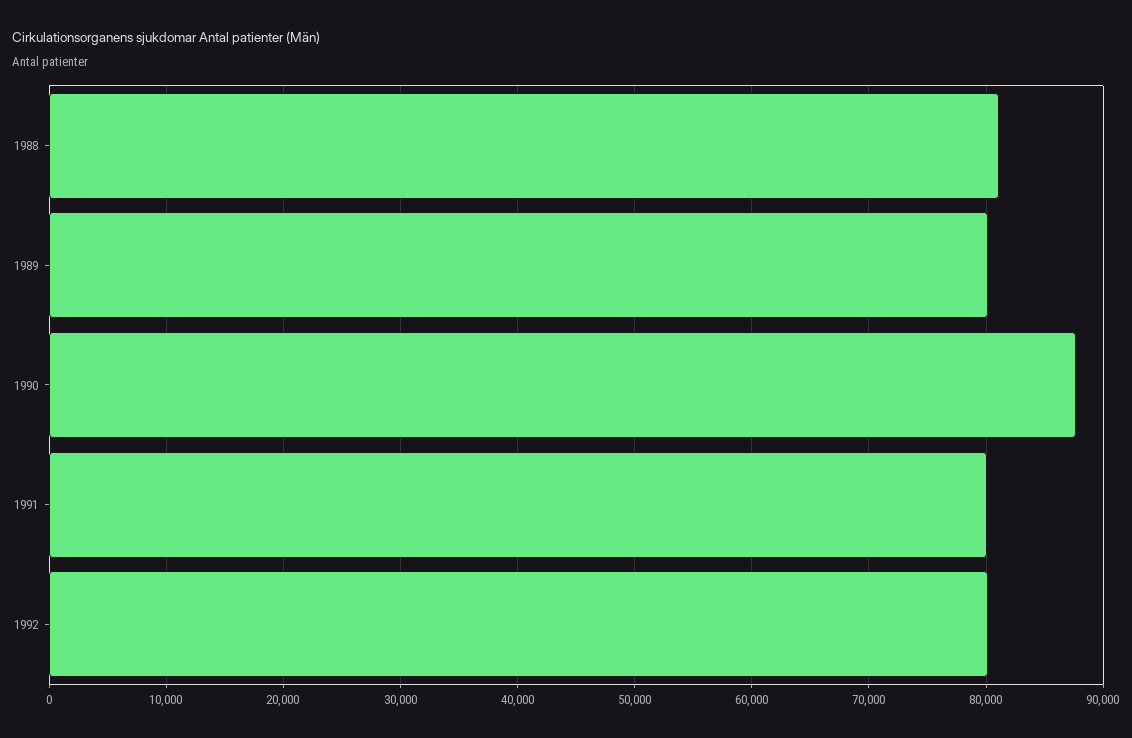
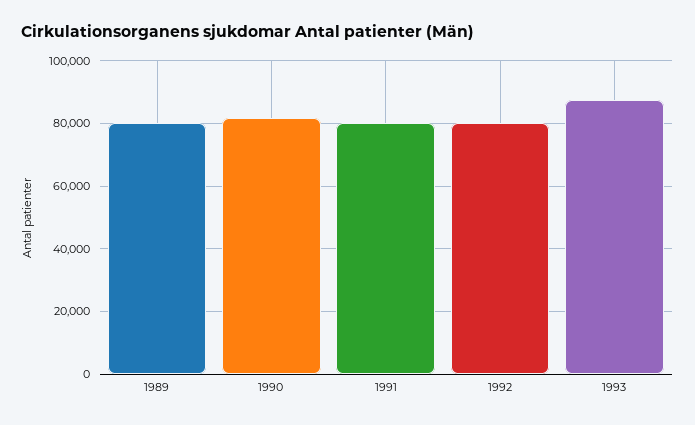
1988: 81000 -> none
1990: 88000 -> 82000
1993: none -> 88000

